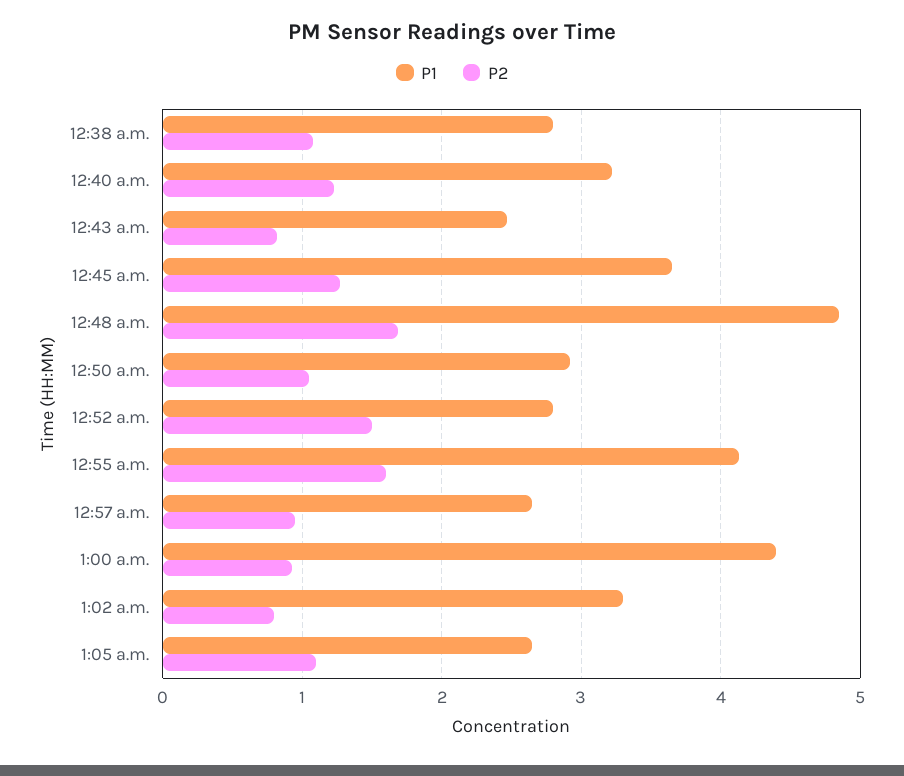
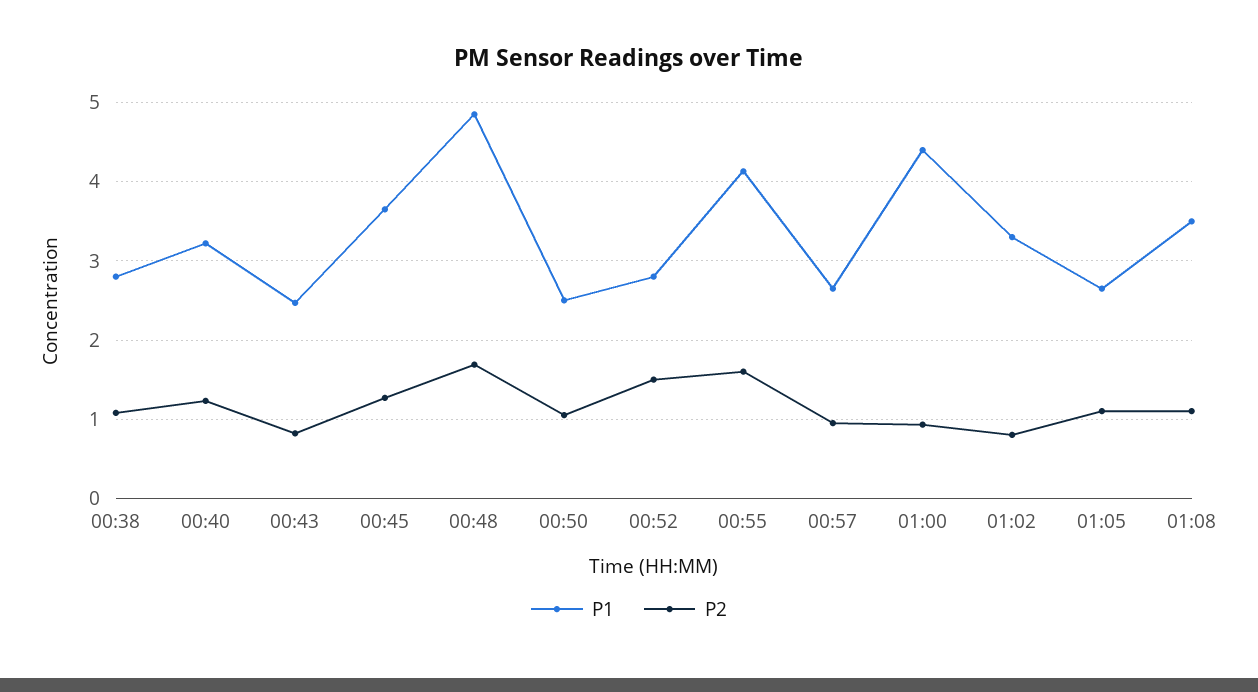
P1, 12:50 a.m.: 2.9 -> 2.5
P1, 01:08: none -> 3.5
P2, 01:08: none -> 1.1

